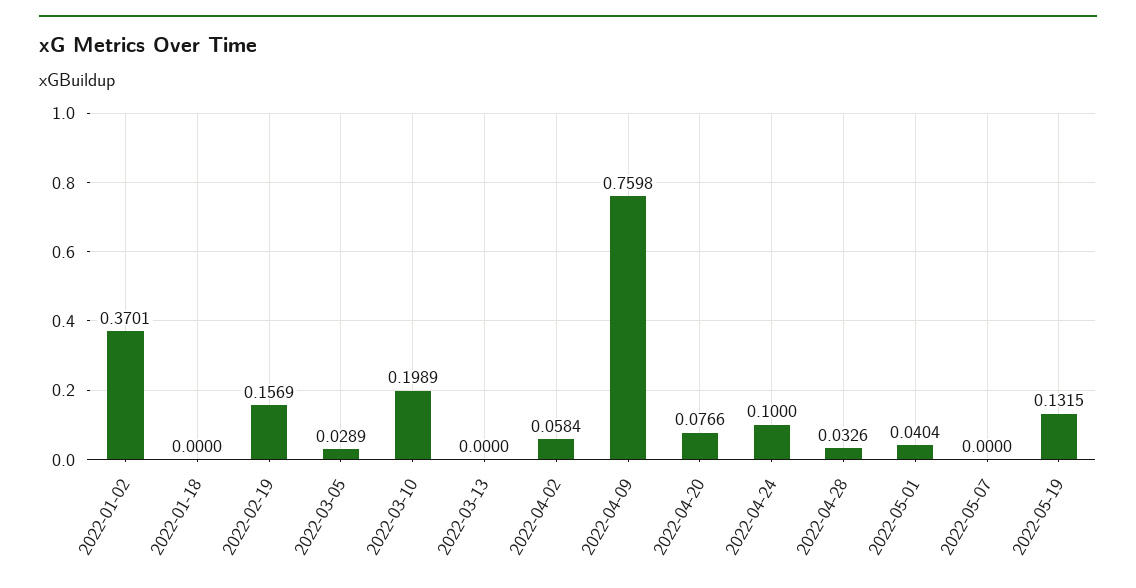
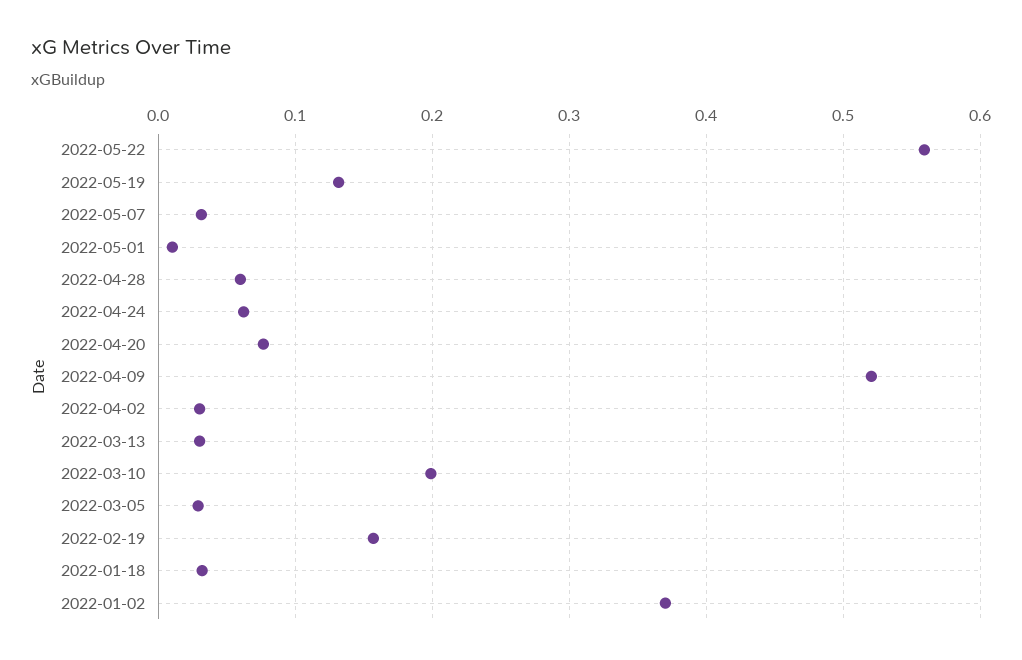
2022-01-18: 0 -> 0.03
2022-03-13: 0 -> 0.03
2022-04-02: 0.0584 -> 0.03
2022-04-09: 0.7598 -> 0.52
2022-04-24: 0.1 -> 0.06
2022-04-28: 0.0326 -> 0.06
2022-05-01: 0.0404 -> 0.01
2022-05-07: 0 -> 0.03
2022-05-22: none -> 0.56

